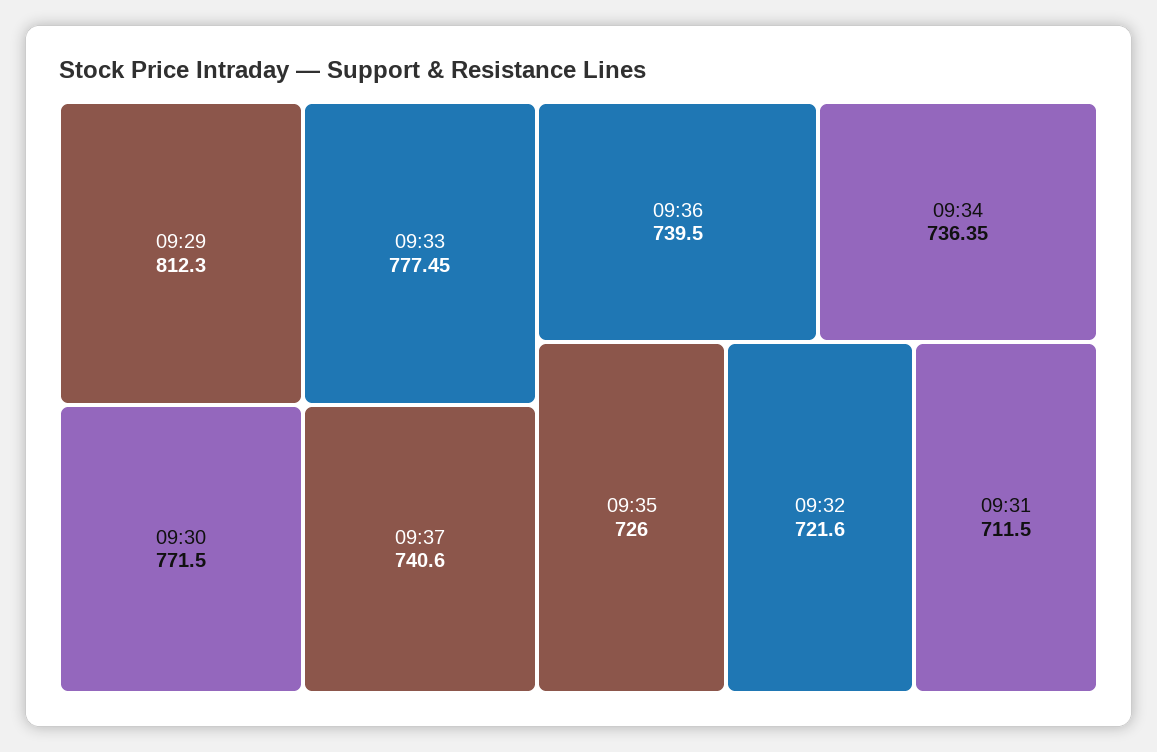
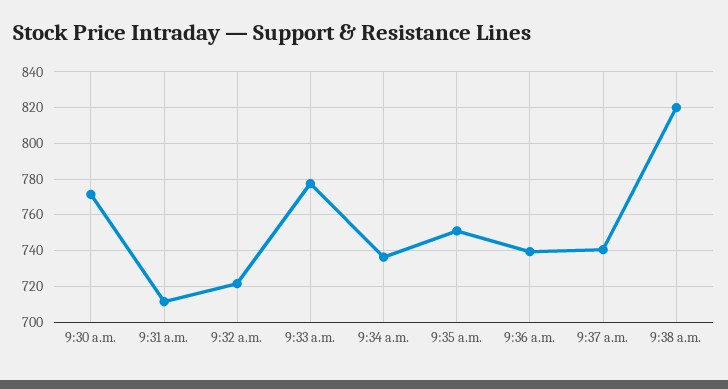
09:29: 812.3 -> none
09:35: 726 -> 750
9:38 a.m.: none -> 820

